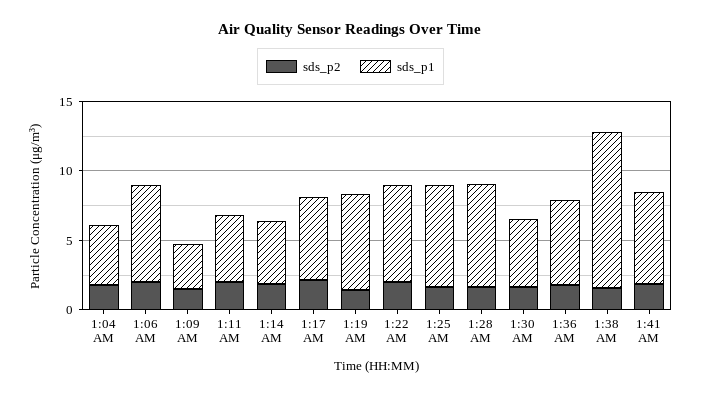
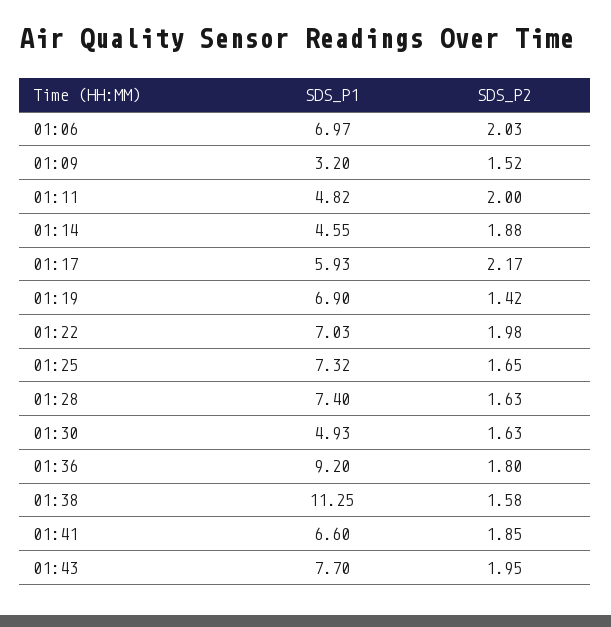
sds_p2, 1:04 AM: 2 -> none
sds_p1, 1:04 AM: 4 -> none
sds_p1, 1:36 AM: 6 -> 9.2
sds_p1, 01:43: none -> 7.7
sds_p2, 01:43: none -> 1.95

